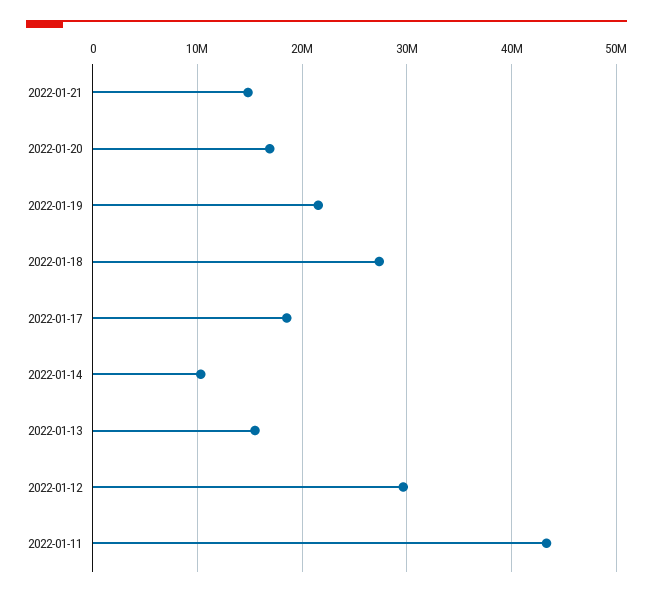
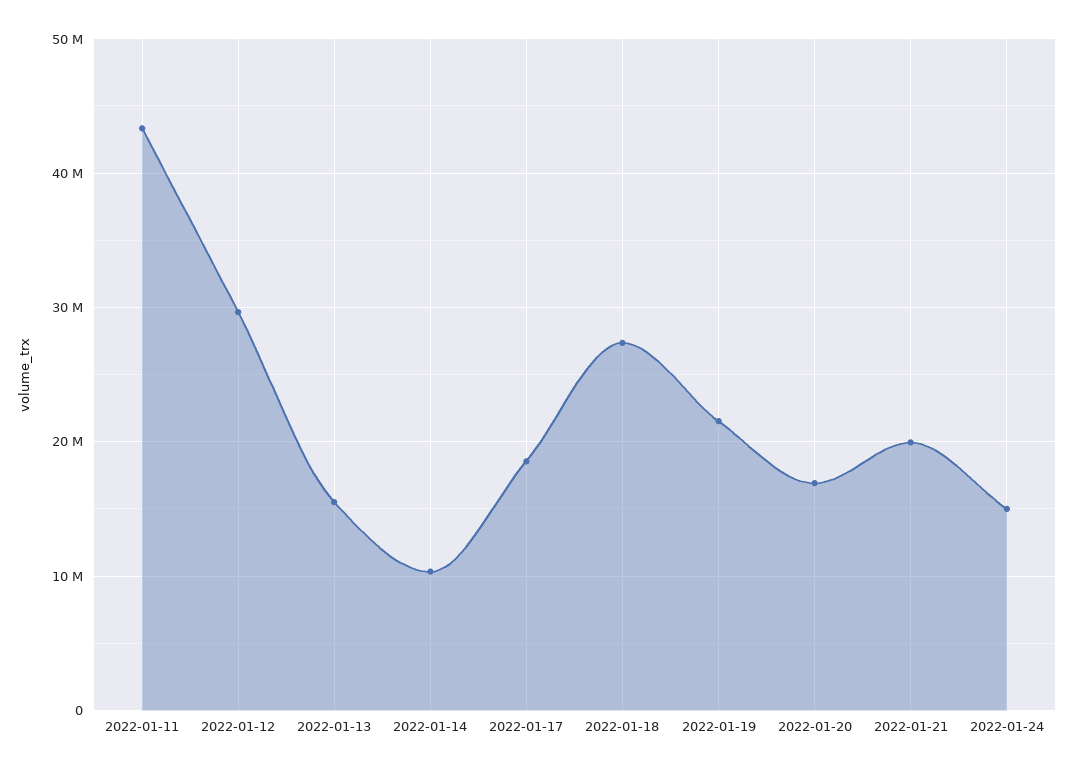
2022-01-21: 15000000 -> 20000000
2022-01-24: none -> 15000000

